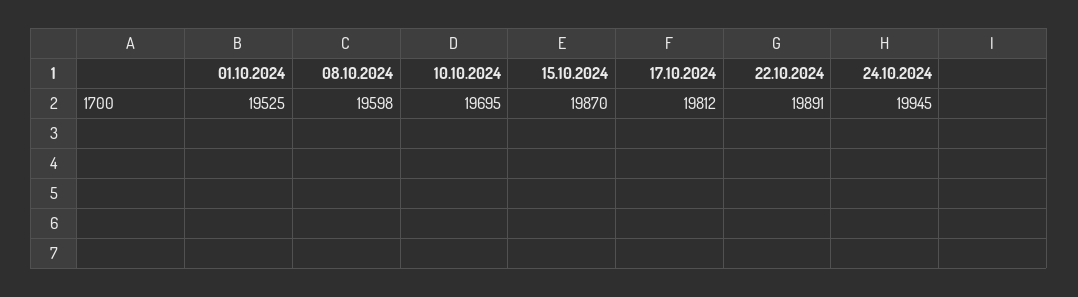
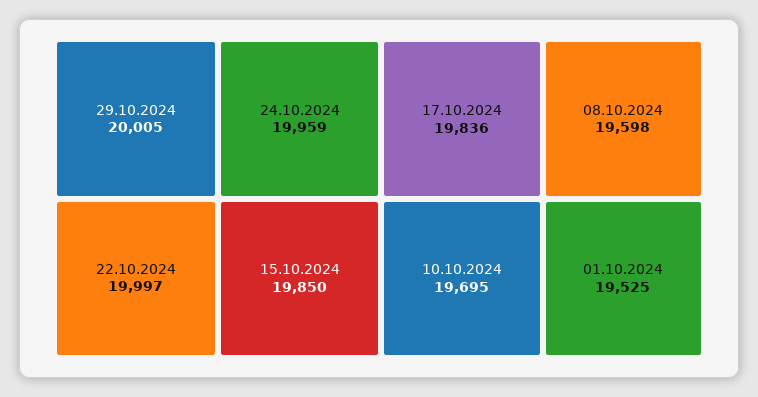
15.10.2024: 19870 -> 19850
17.10.2024: 19812 -> 19836
22.10.2024: 19891 -> 19997
24.10.2024: 19945 -> 19959
29.10.2024: none -> 20005

